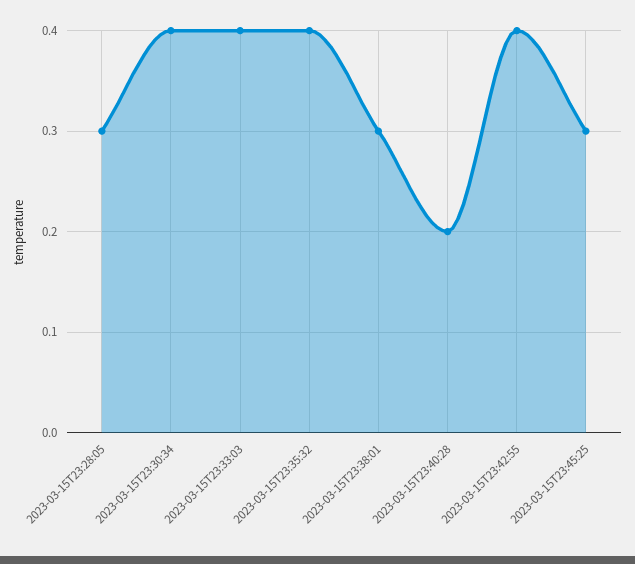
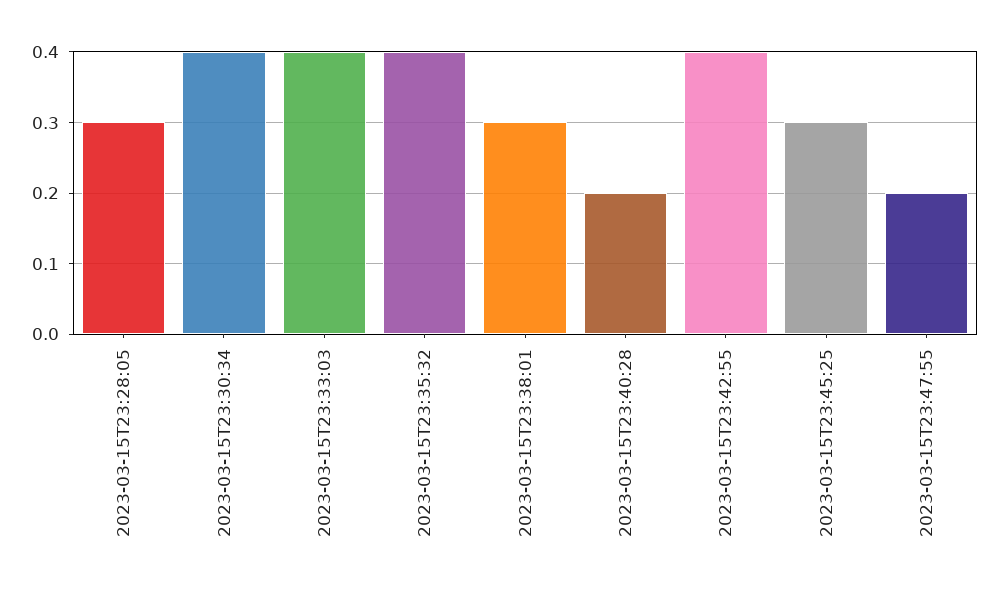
2023-03-15T23:47:55: none -> 0.2

